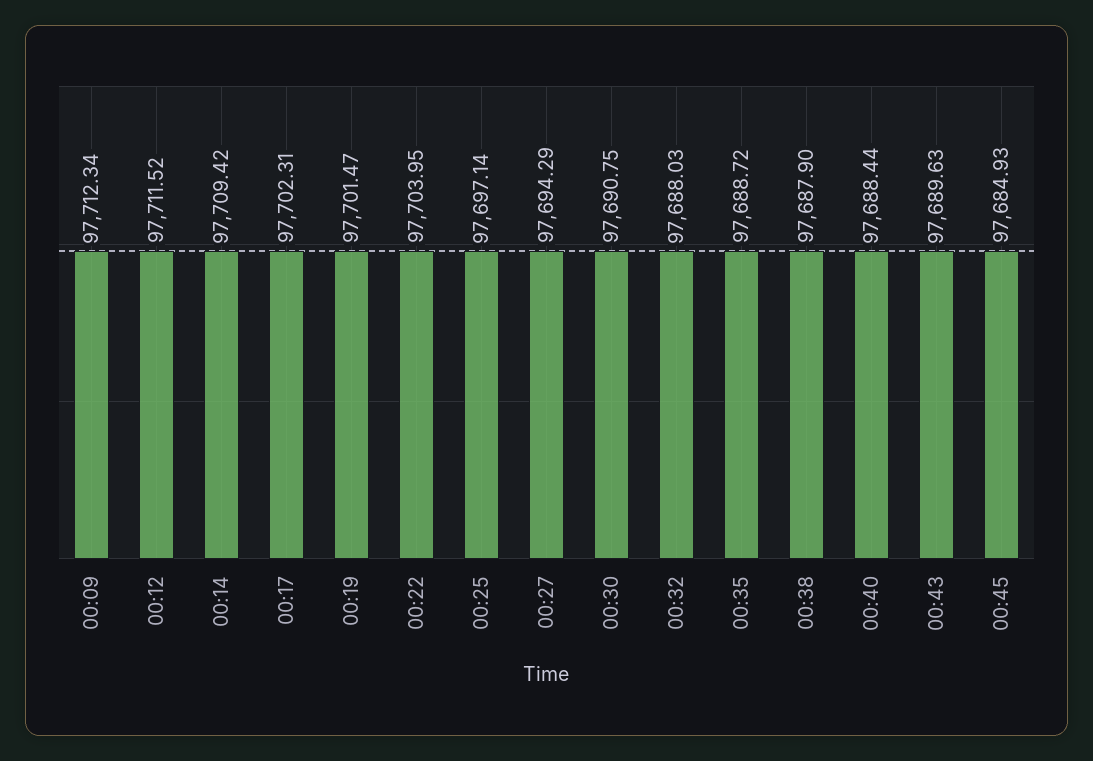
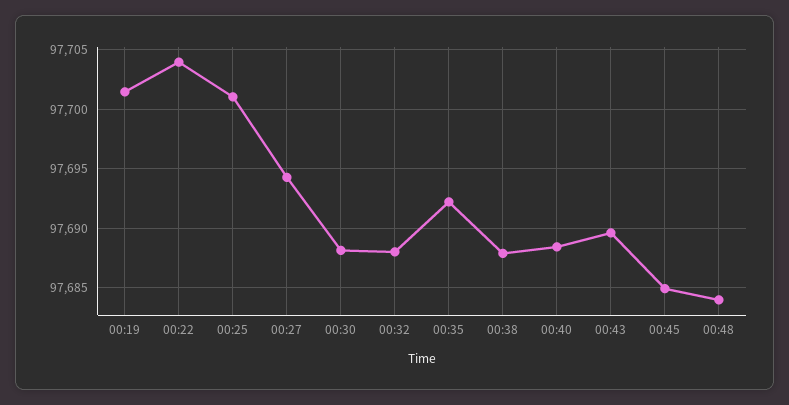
00:09: 97712.34 -> none
00:12: 97711.52 -> none
00:14: 97709.42 -> none
00:17: 97702.31 -> none
00:25: 97697.14 -> 97701
00:30: 97690.75 -> 97688
00:35: 97688.72 -> 97692
00:48: none -> 97684

